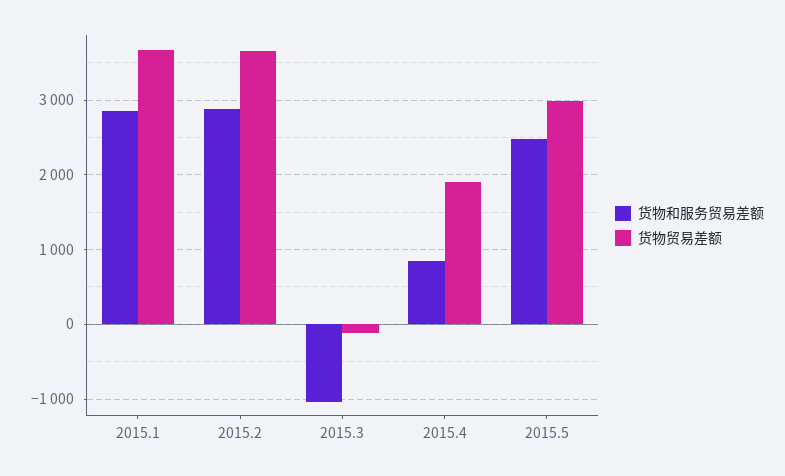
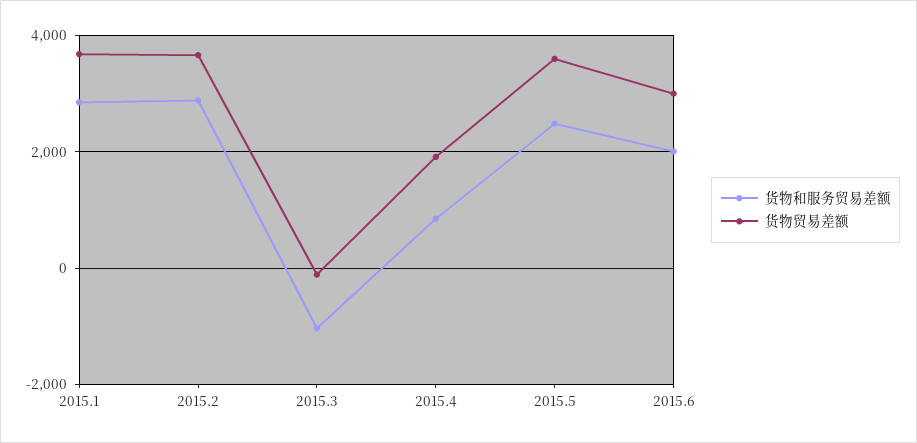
货物贸易差额, 2015.5: 3000 -> 3600
货物和服务贸易差额, 2015.6: none -> 2000
货物贸易差额, 2015.6: none -> 3000

